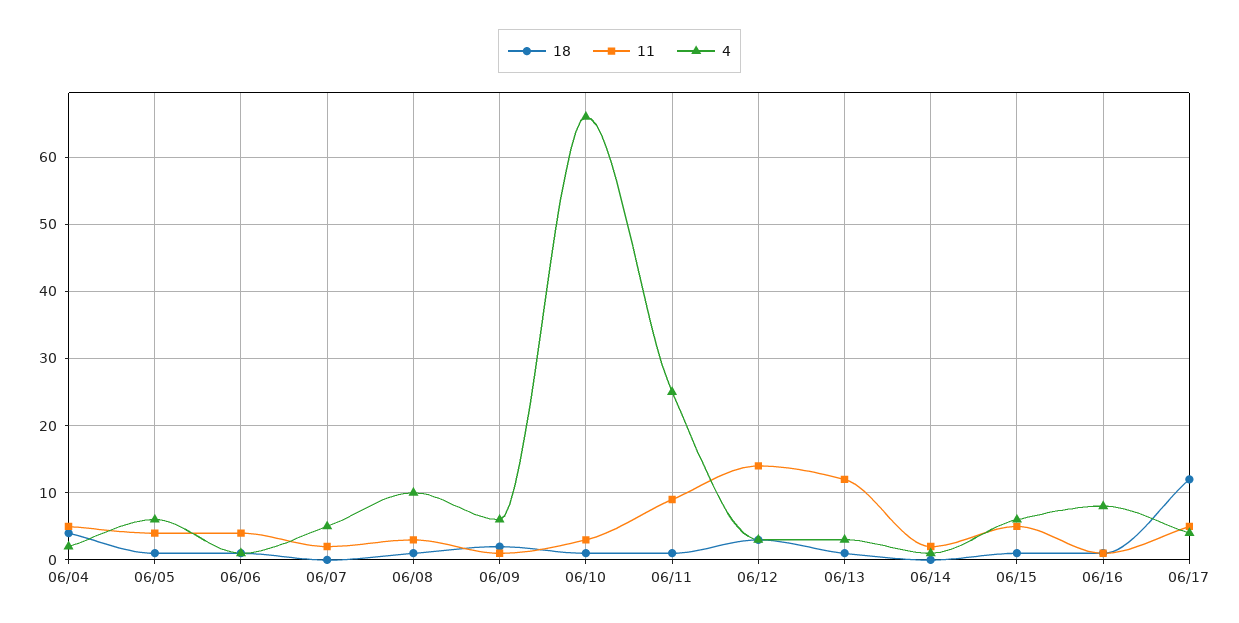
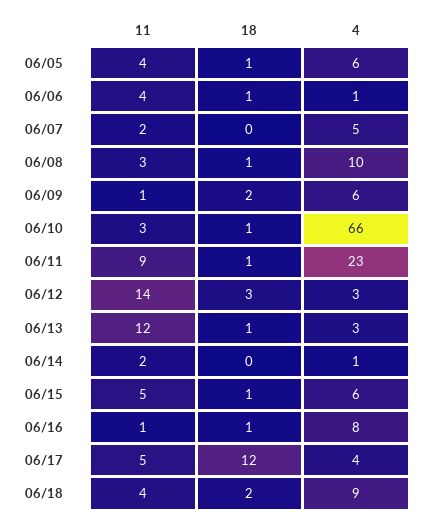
18, 06/04: 4 -> none
11, 06/04: 5 -> none
4, 06/04: 2 -> none
4, 06/11: 25 -> 23
11, 06/18: none -> 4
18, 06/18: none -> 2
4, 06/18: none -> 9

